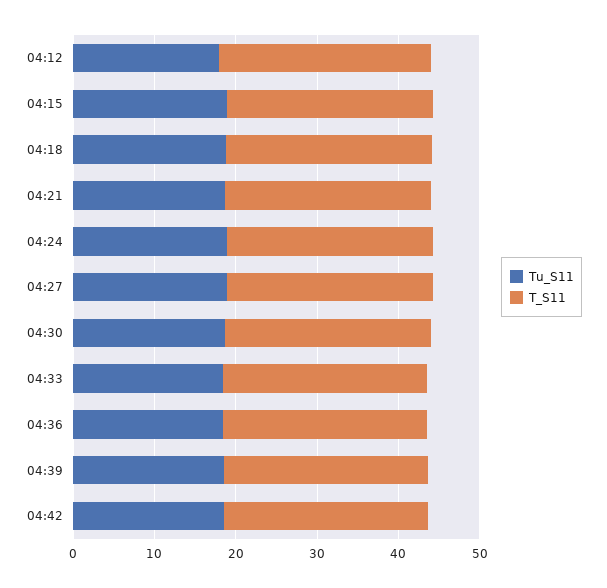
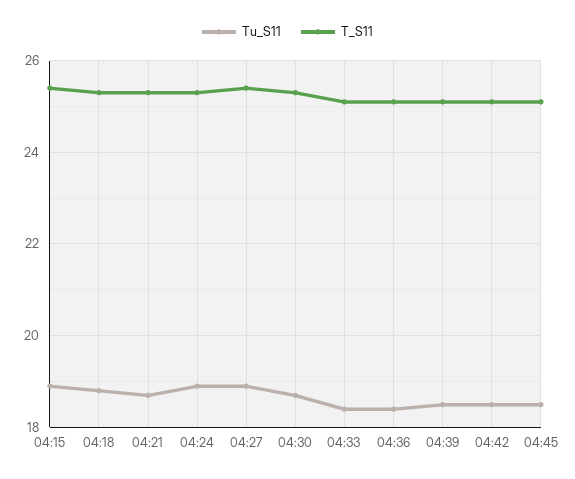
Tu_S11, 04:12: 18 -> none
T_S11, 04:12: 26 -> none
Tu_S11, 04:45: none -> 18.5
T_S11, 04:45: none -> 25

